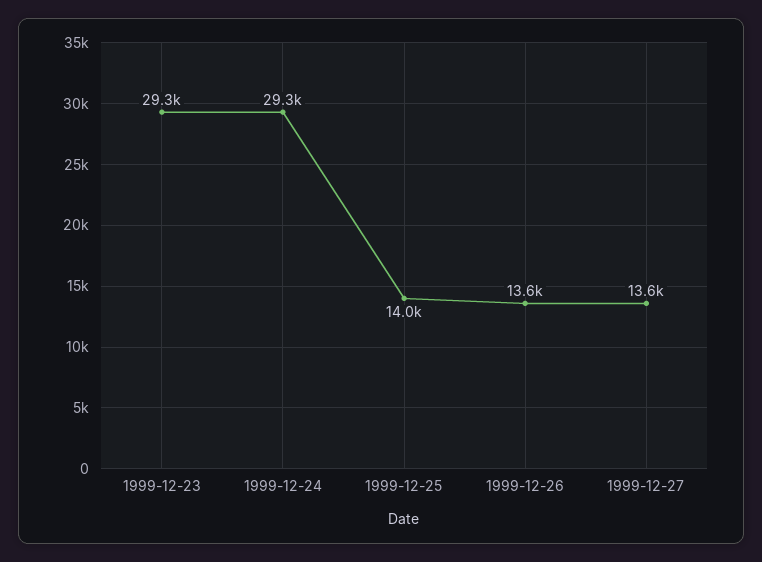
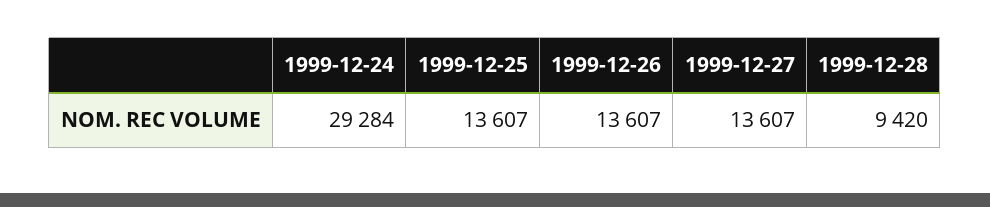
1999-12-23: 29300 -> none
1999-12-25: 14000 -> 13607
1999-12-28: none -> 9420

